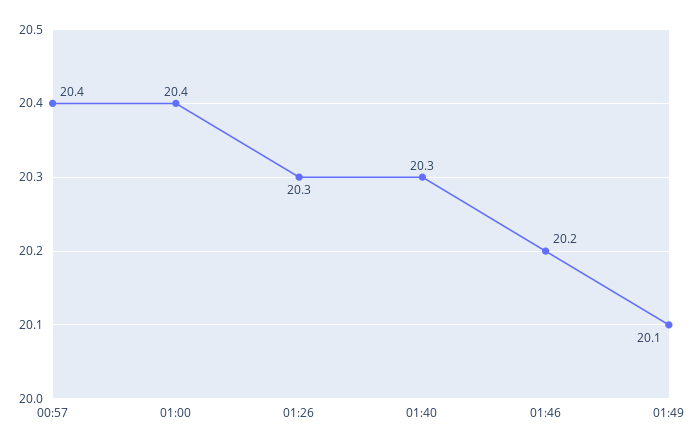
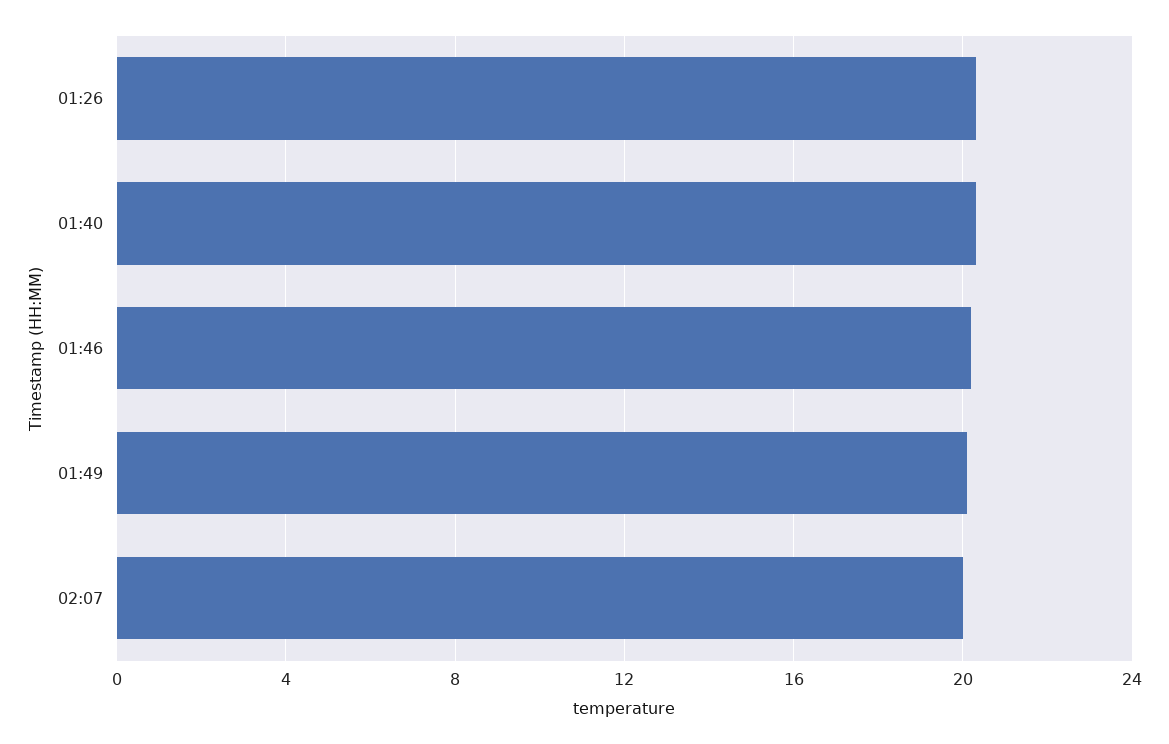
00:57: 20.4 -> none
01:00: 20.4 -> none
02:07: none -> 20

